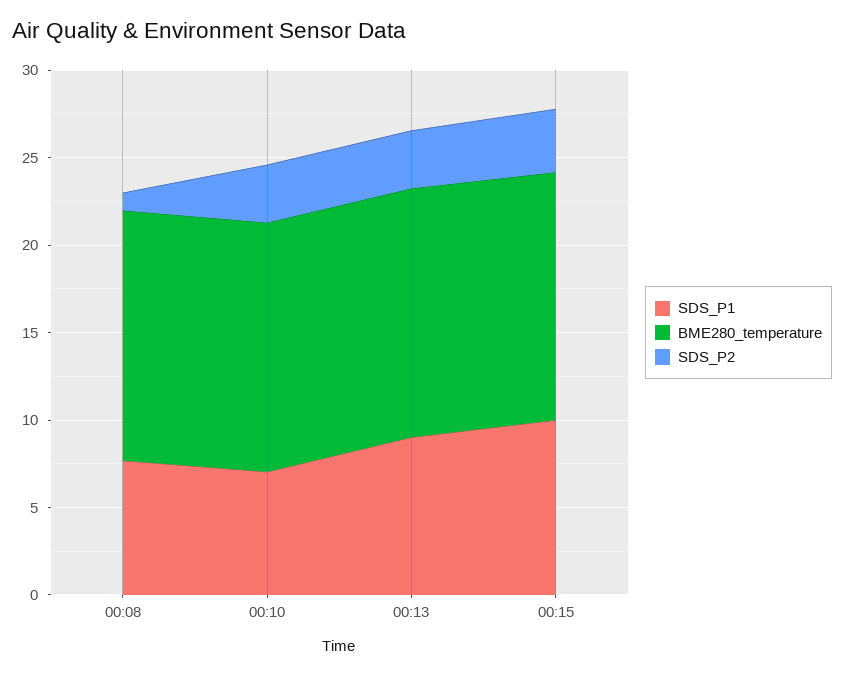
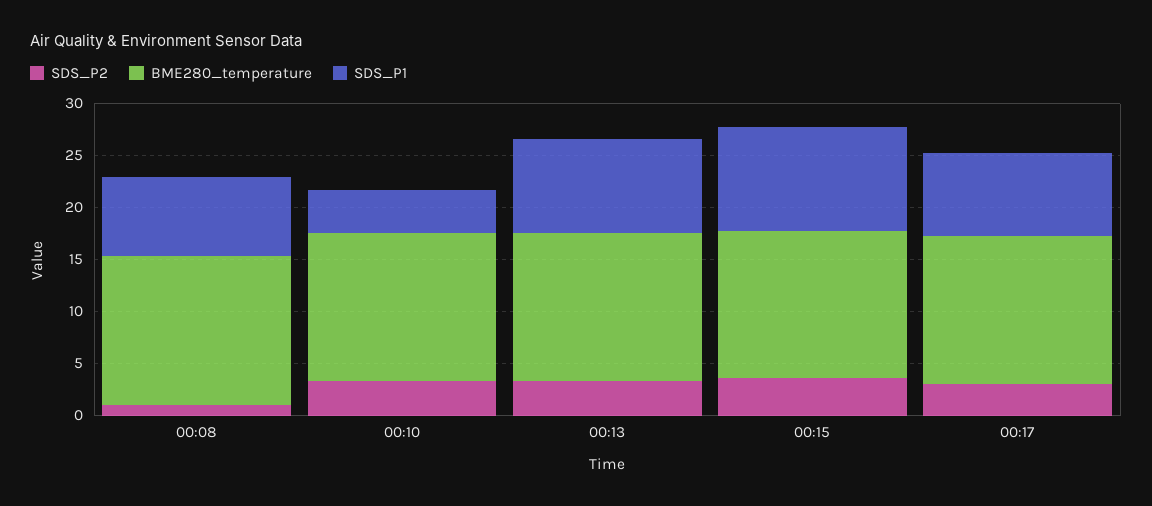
SDS_P1, 00:10: 7 -> 4
SDS_P2, 00:17: none -> 3
BME280_temperature, 00:17: none -> 14
SDS_P1, 00:17: none -> 8

